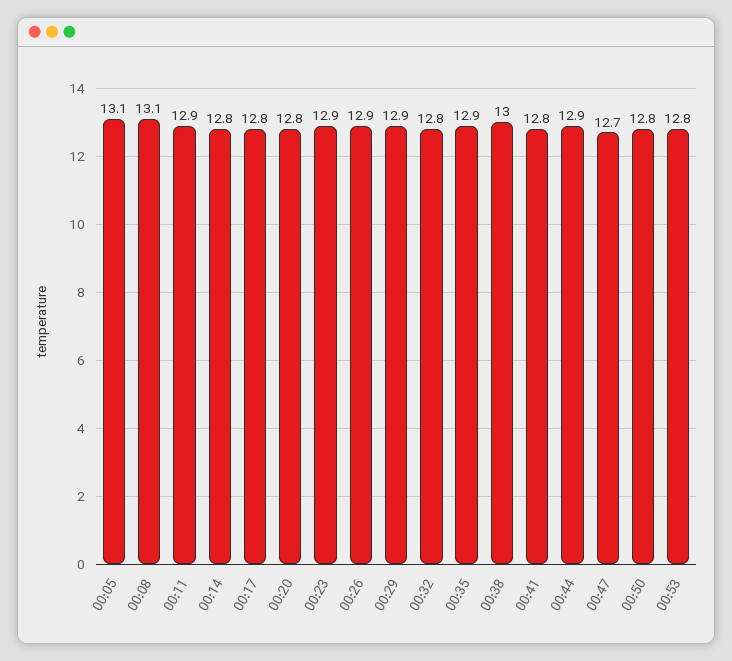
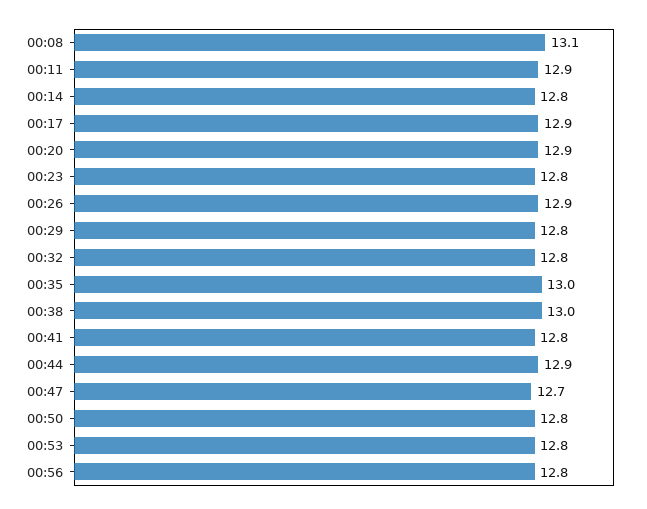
00:05: 13.1 -> none
00:17: 12.8 -> 12.9
00:20: 12.8 -> 12.9
00:23: 12.9 -> 12.8
00:29: 12.9 -> 12.8
00:35: 12.9 -> 13
00:56: none -> 12.8

